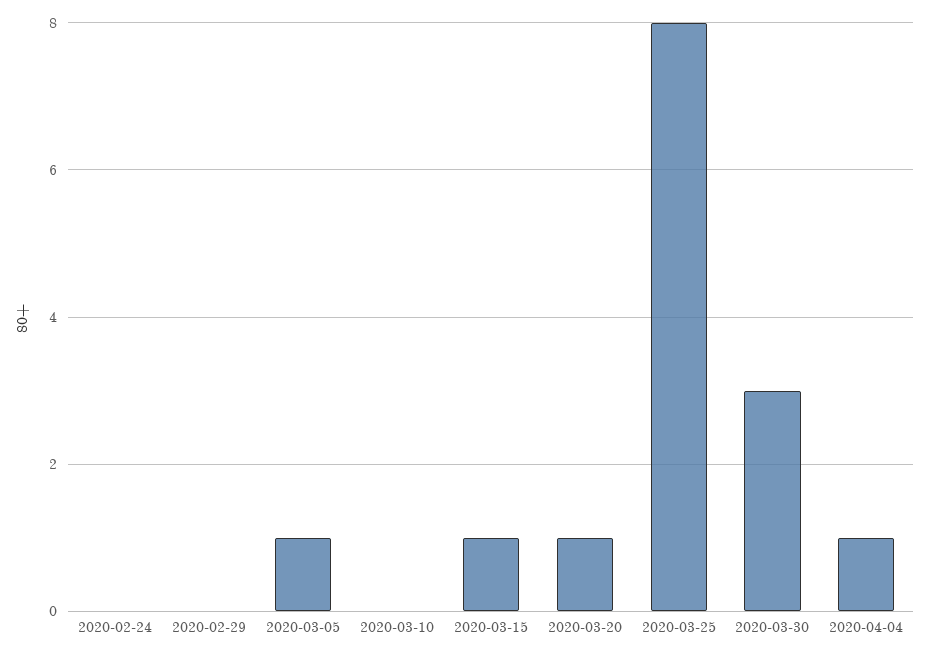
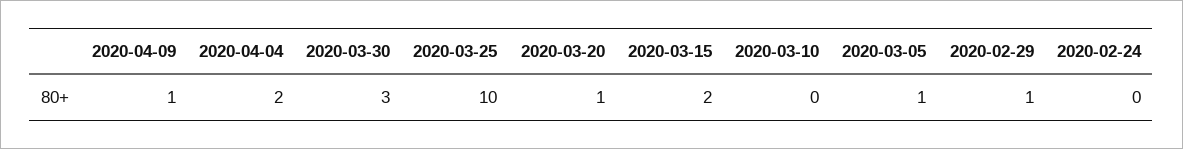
2020-02-29: 0 -> 1
2020-03-15: 1 -> 2
2020-03-25: 8 -> 10
2020-04-04: 1 -> 2
2020-04-09: none -> 1

